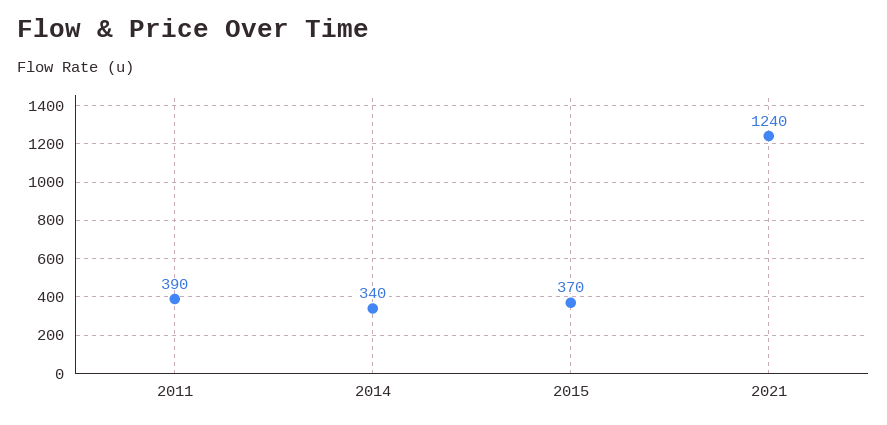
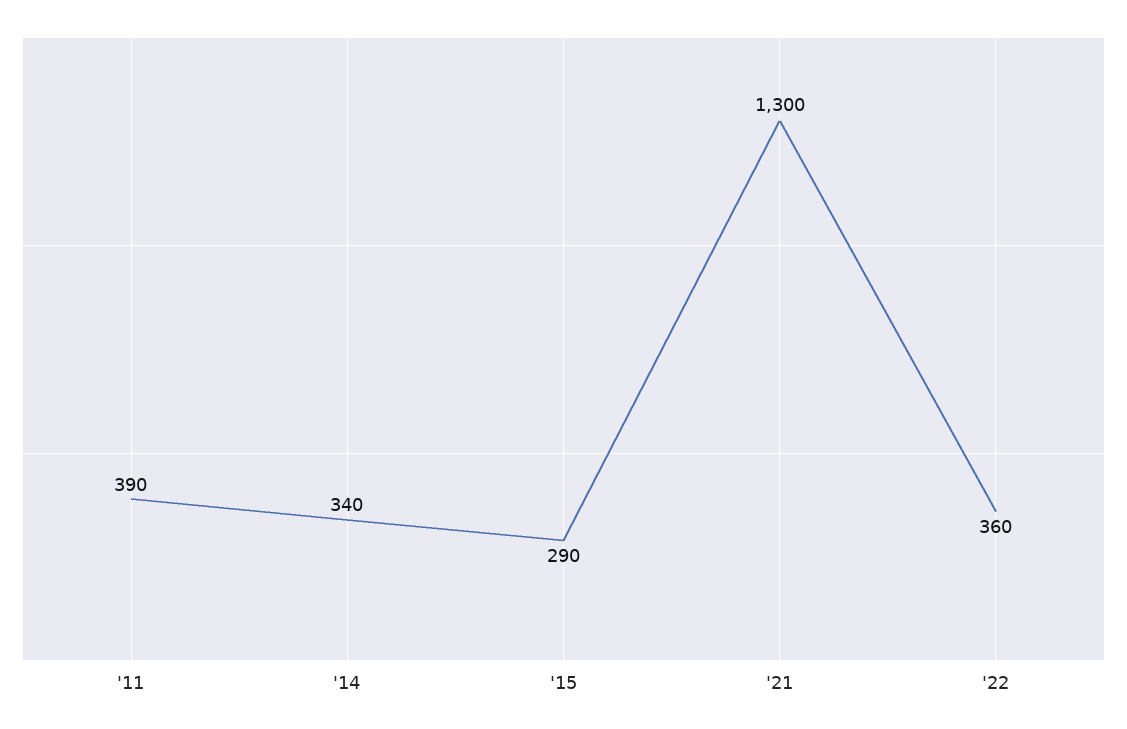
2015: 370 -> 290
2021: 1240 -> 1300
'22: none -> 360

